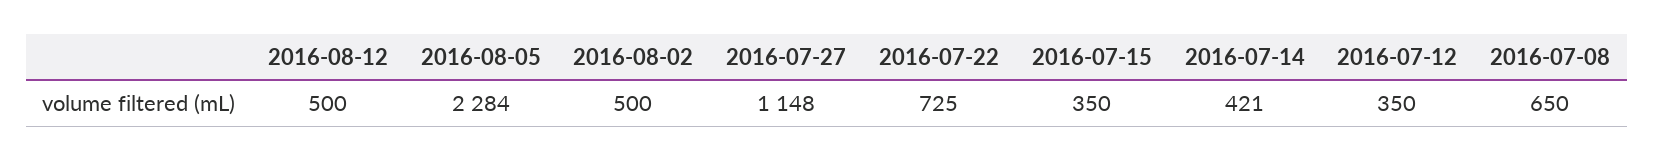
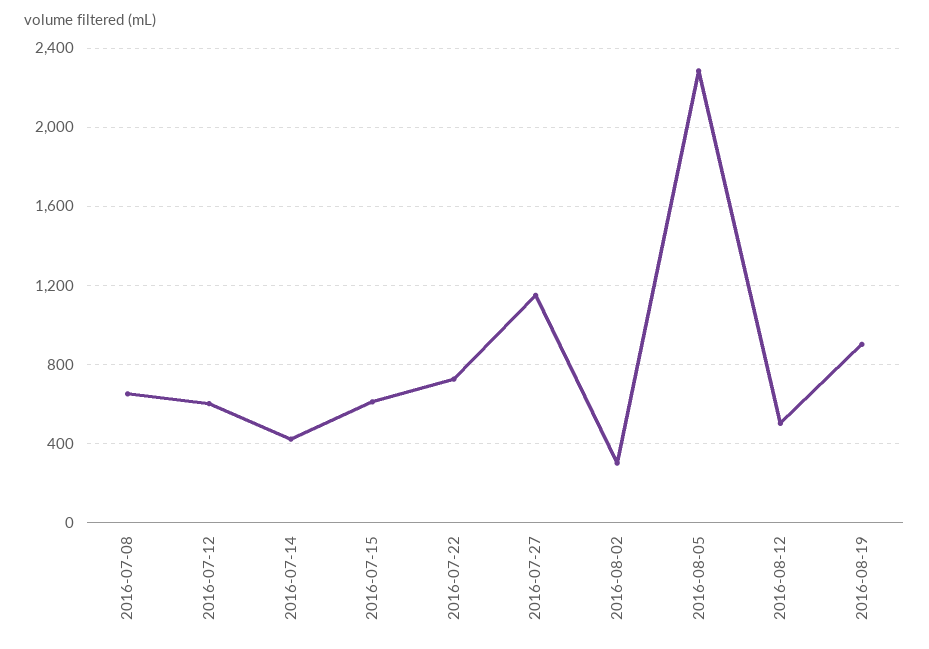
2016-08-02: 500 -> 300
2016-07-15: 350 -> 600
2016-07-12: 350 -> 600
2016-08-19: none -> 900

